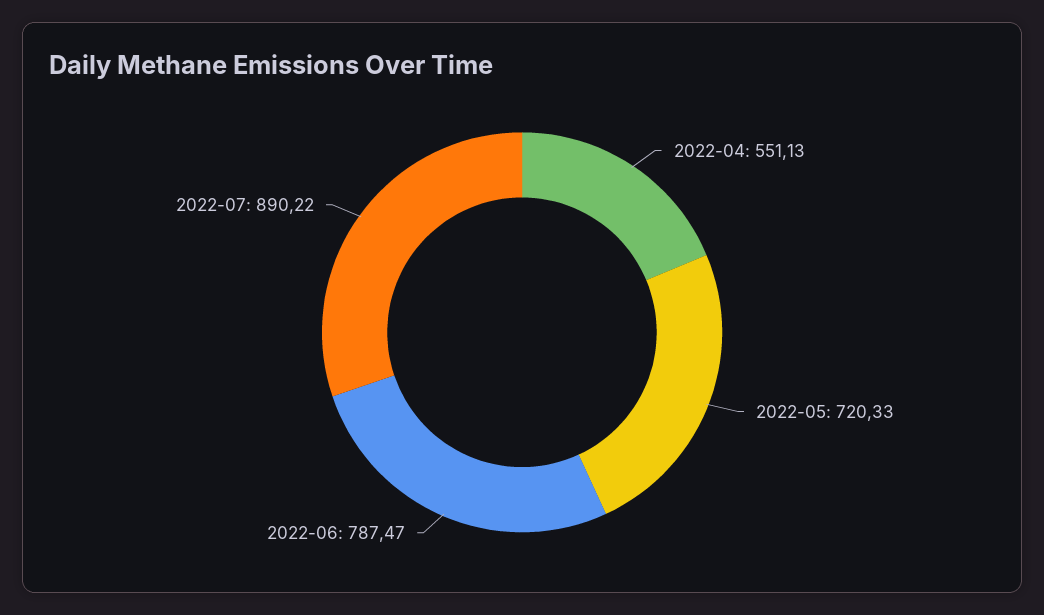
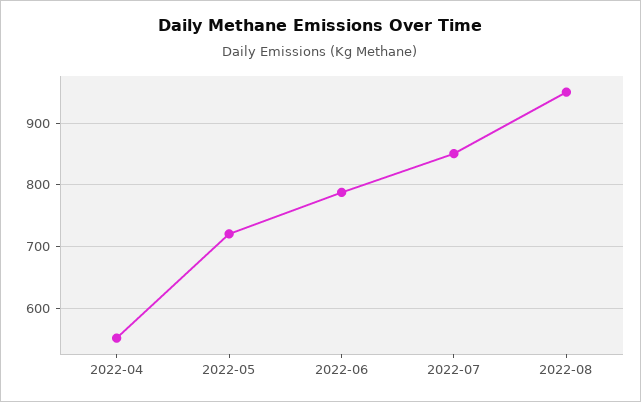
2022-07: 890.22 -> 850
2022-08: none -> 950

